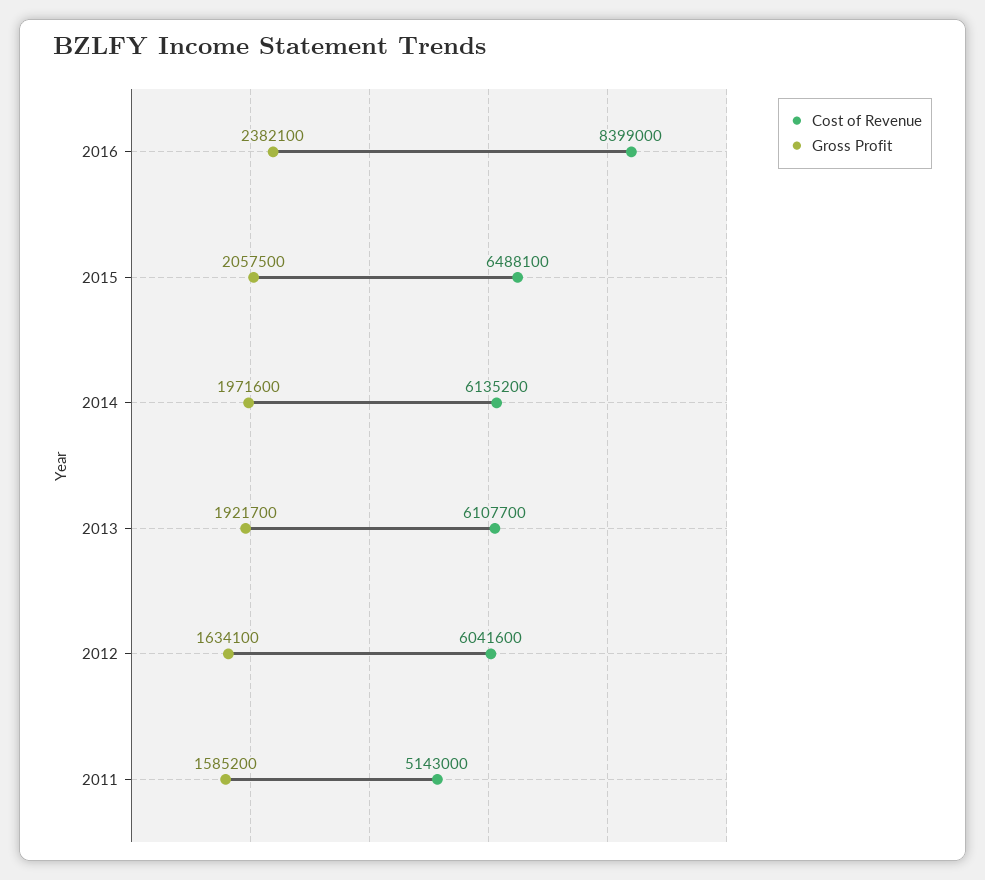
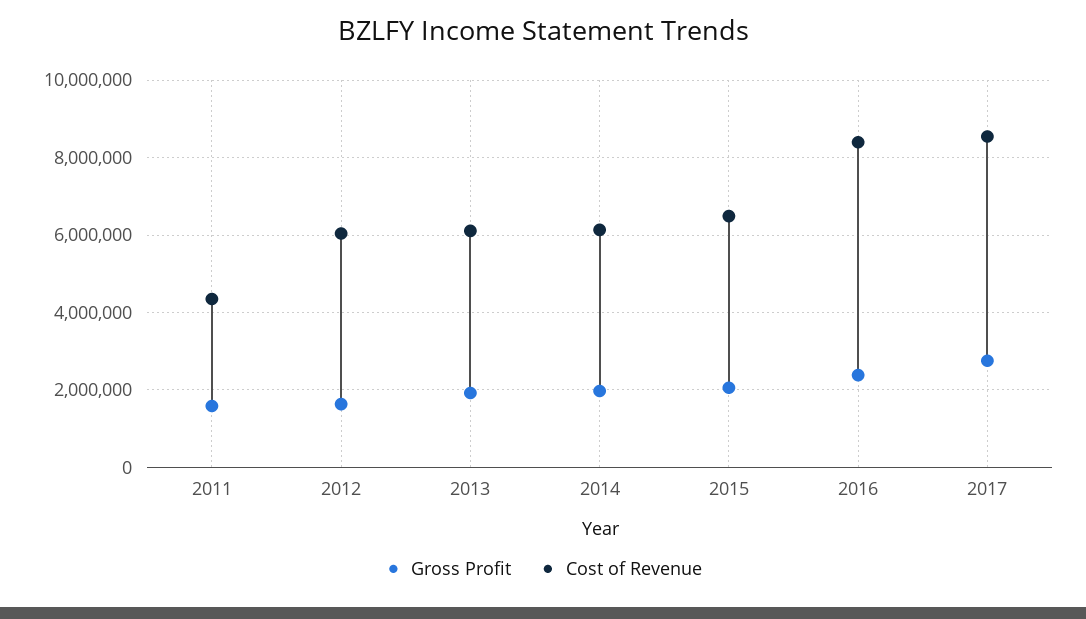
Cost of Revenue, 2011: 5143000 -> 4400000
Gross Profit, 2017: none -> 2800000
Cost of Revenue, 2017: none -> 8600000

